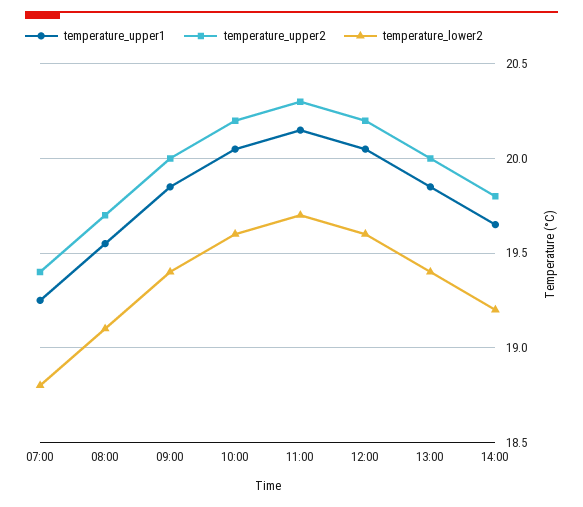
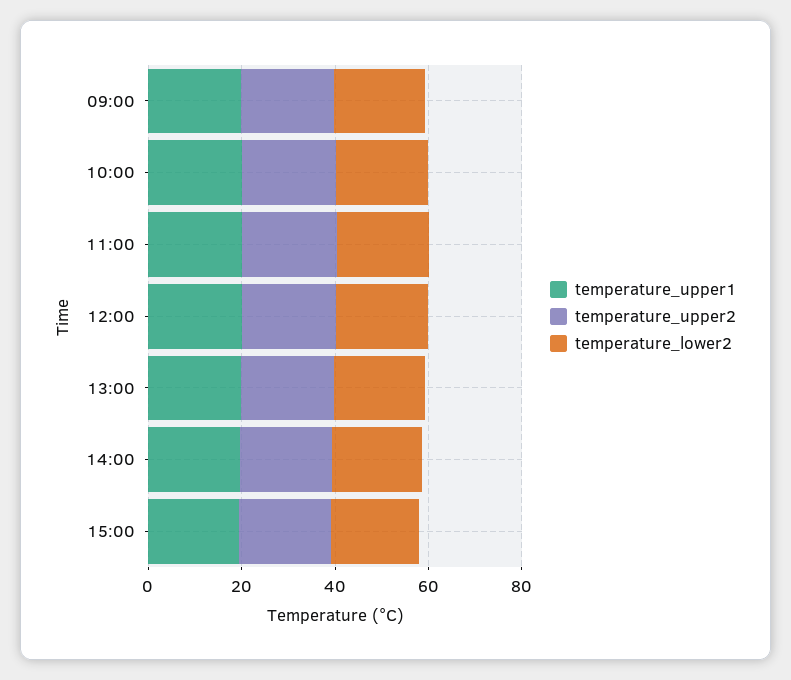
temperature_upper1, 07:00: 19.25 -> none
temperature_upper2, 07:00: 19.4 -> none
temperature_lower2, 07:00: 18.8 -> none
temperature_upper1, 08:00: 19.55 -> none
temperature_upper2, 08:00: 19.7 -> none
temperature_lower2, 08:00: 19.1 -> none
temperature_upper1, 15:00: none -> 20
temperature_upper2, 15:00: none -> 20
temperature_lower2, 15:00: none -> 20

